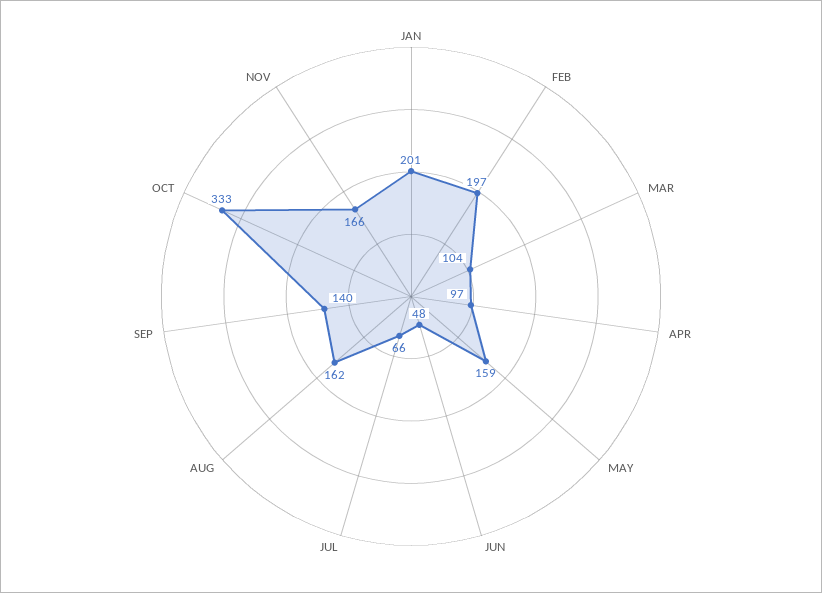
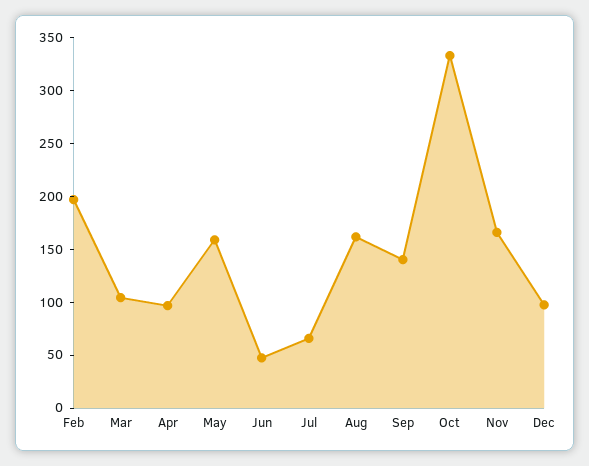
JAN: 201 -> none
Dec: none -> 100

